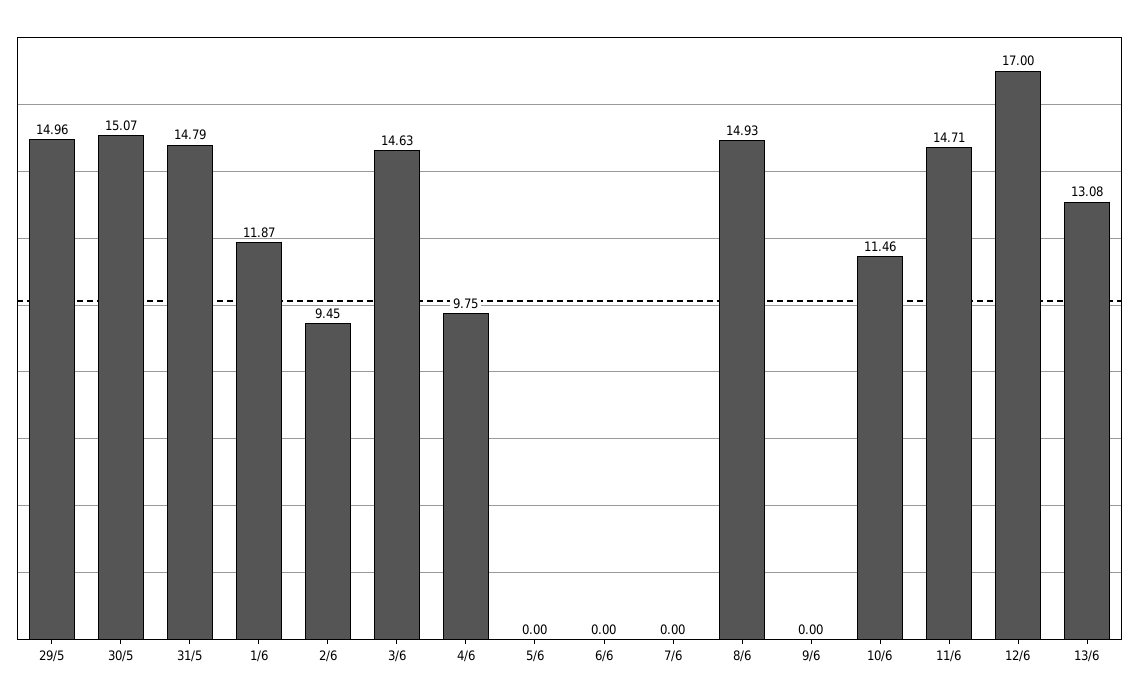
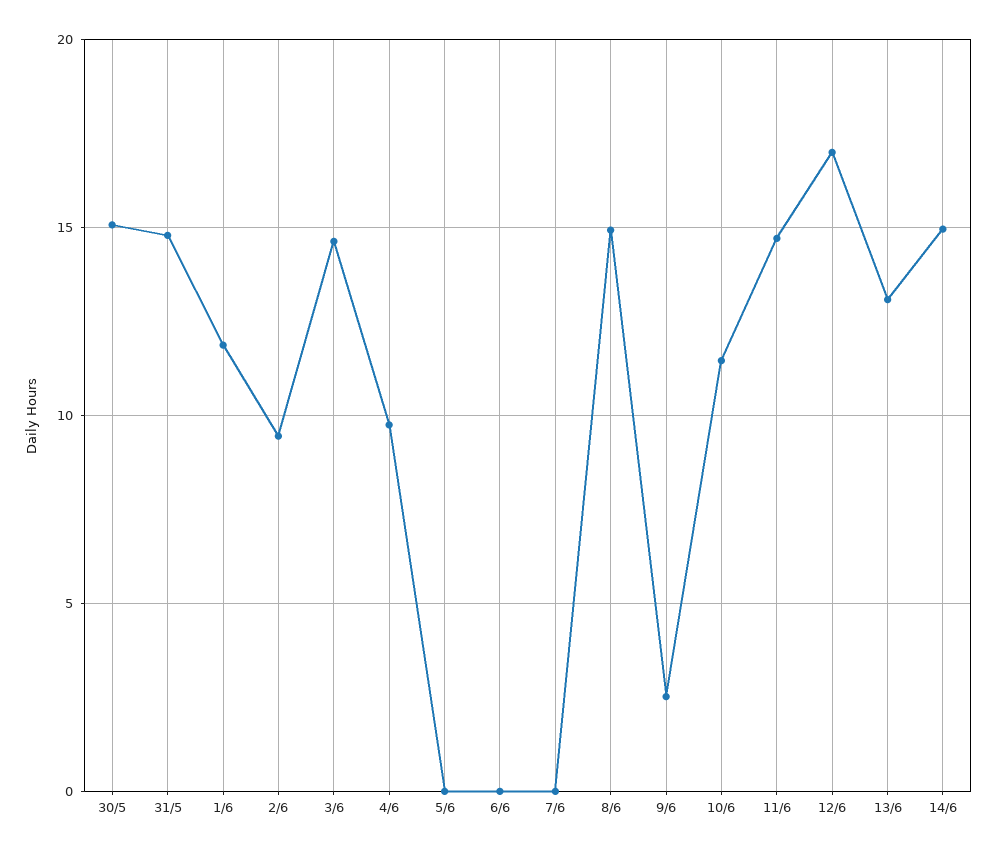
29/5: 14.96 -> none
9/6: 0 -> 2.5
14/6: none -> 15

